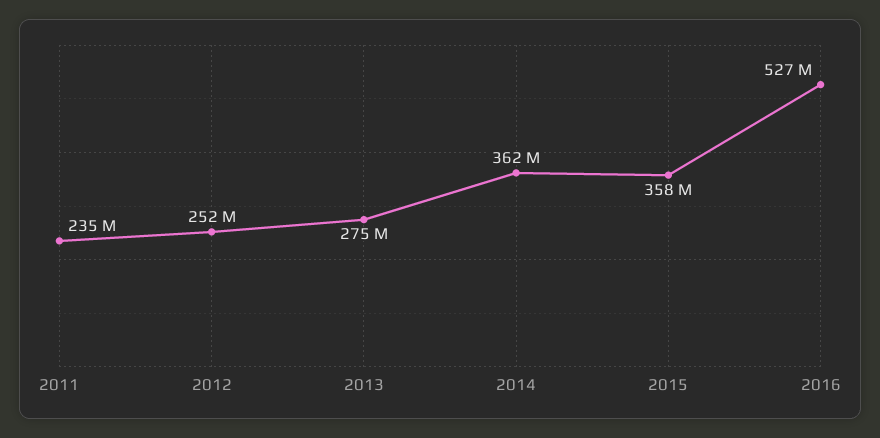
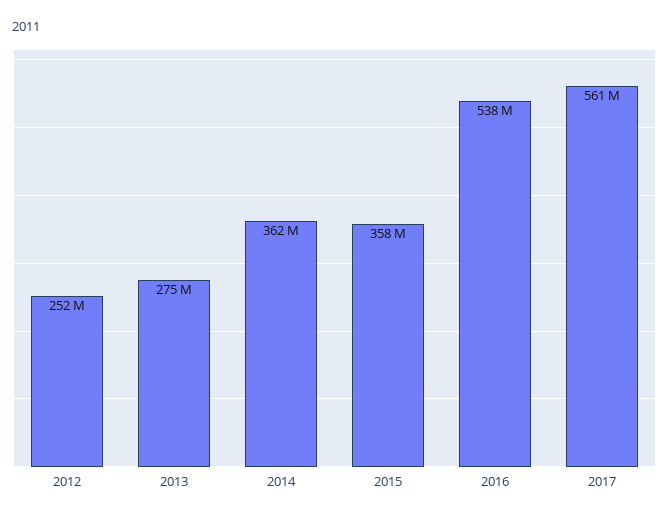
2011: 235000000 -> none
2016: 527000000 -> 538000000
2017: none -> 561000000

